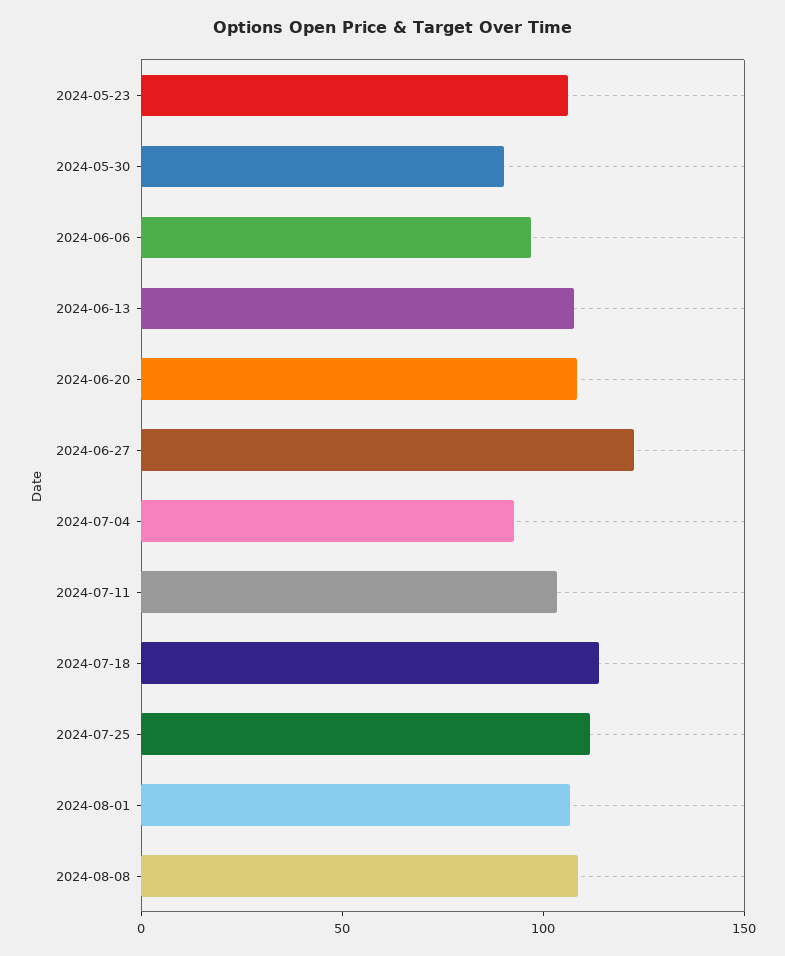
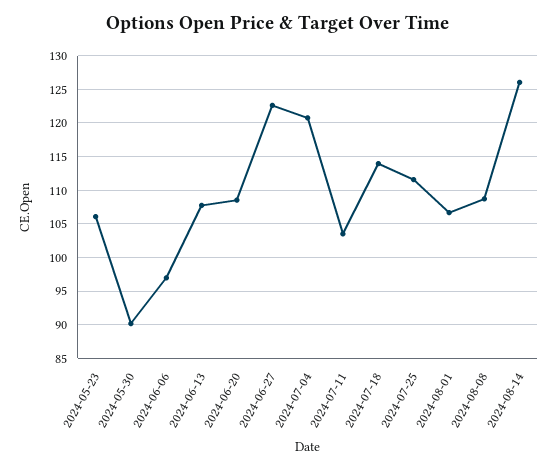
2024-07-04: 90 -> 121
2024-08-14: none -> 126

